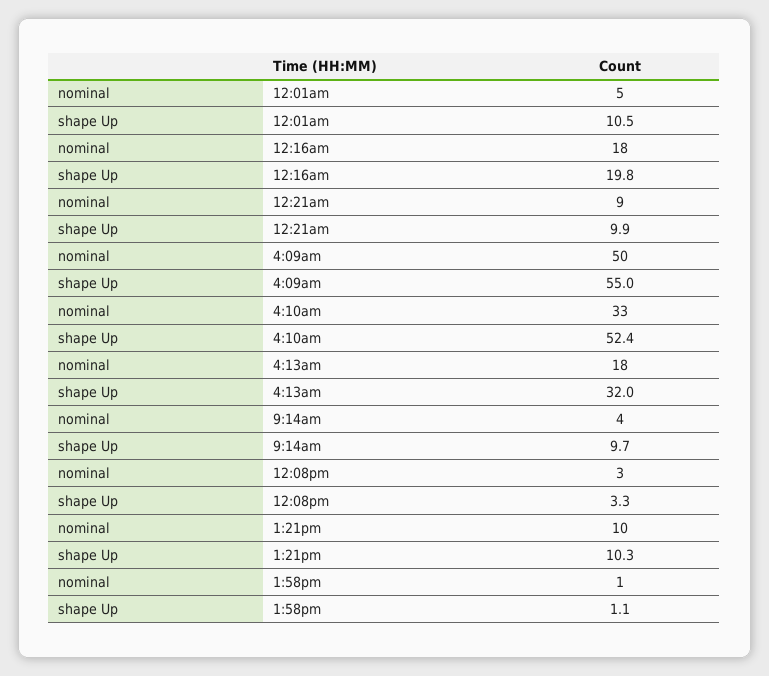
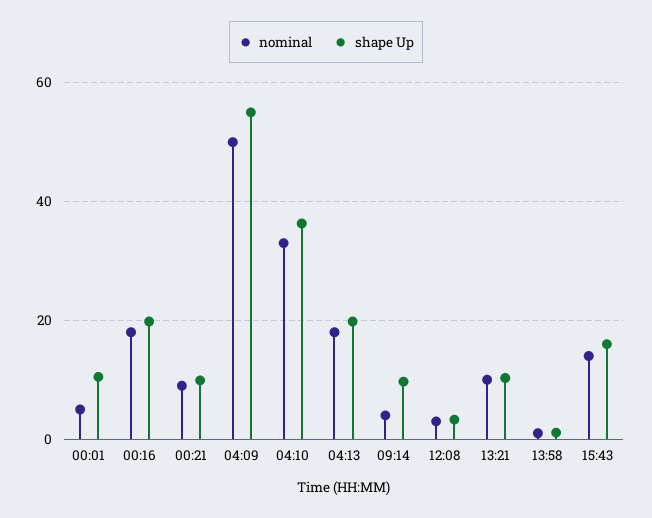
shape Up, 4:10am: 52.4 -> 36
shape Up, 4:13am: 32 -> 20
nominal, 15:43: none -> 14
shape Up, 15:43: none -> 16

